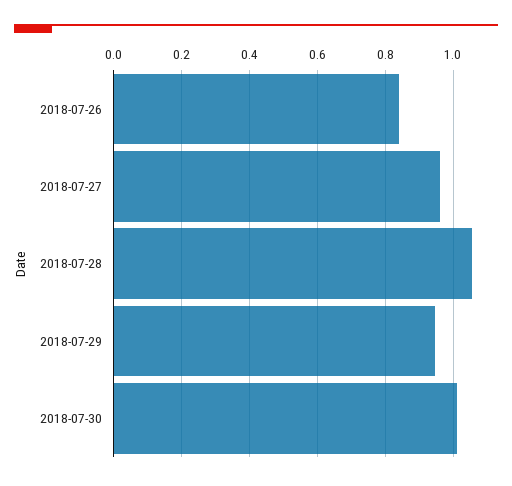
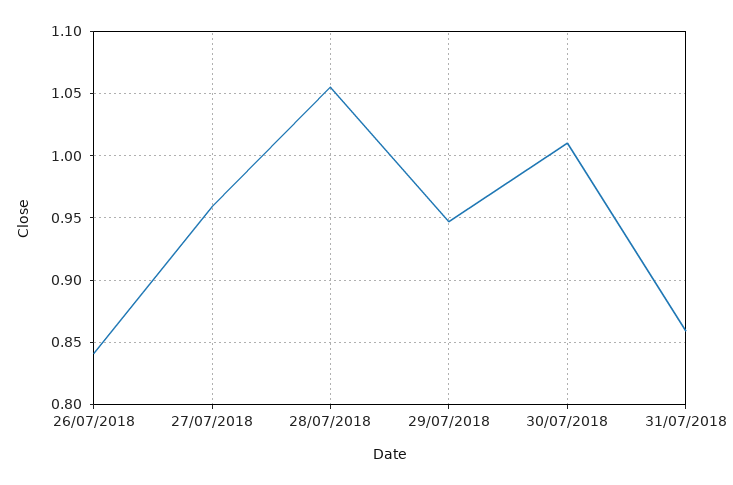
31/07/2018: none -> 0.86

